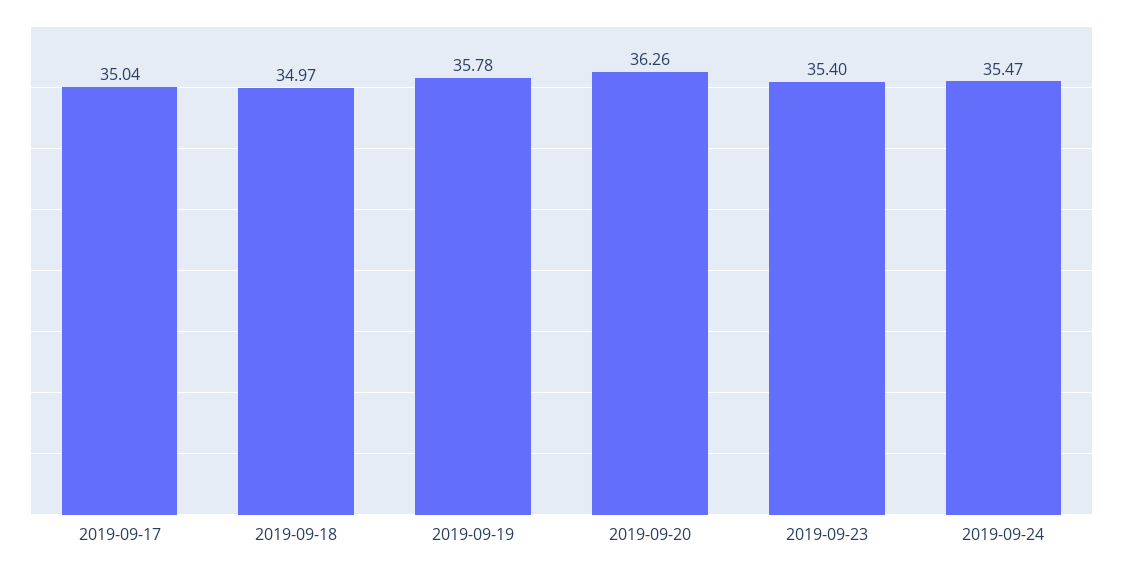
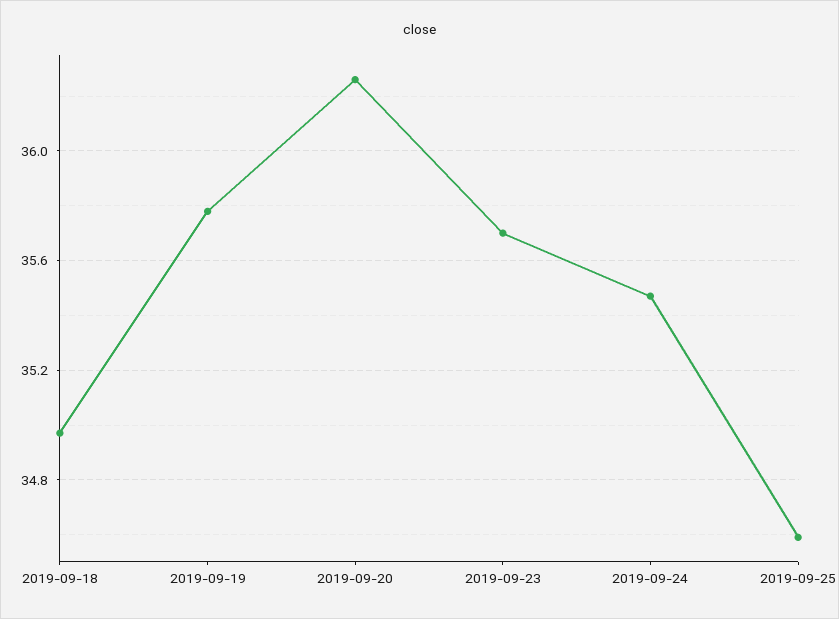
2019-09-17: 35.04 -> none
2019-09-23: 35.4 -> 35.7
2019-09-25: none -> 34.6

